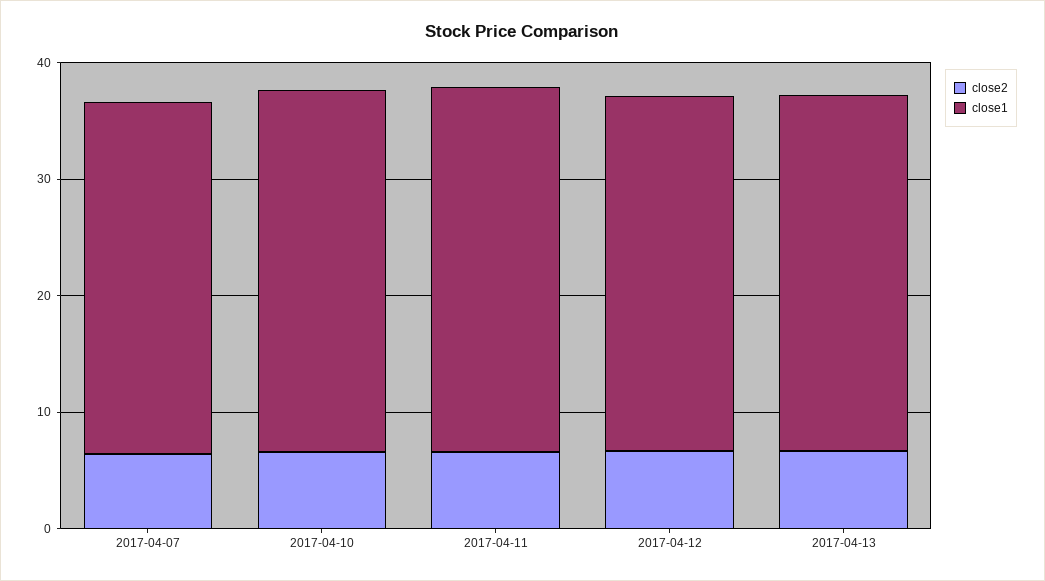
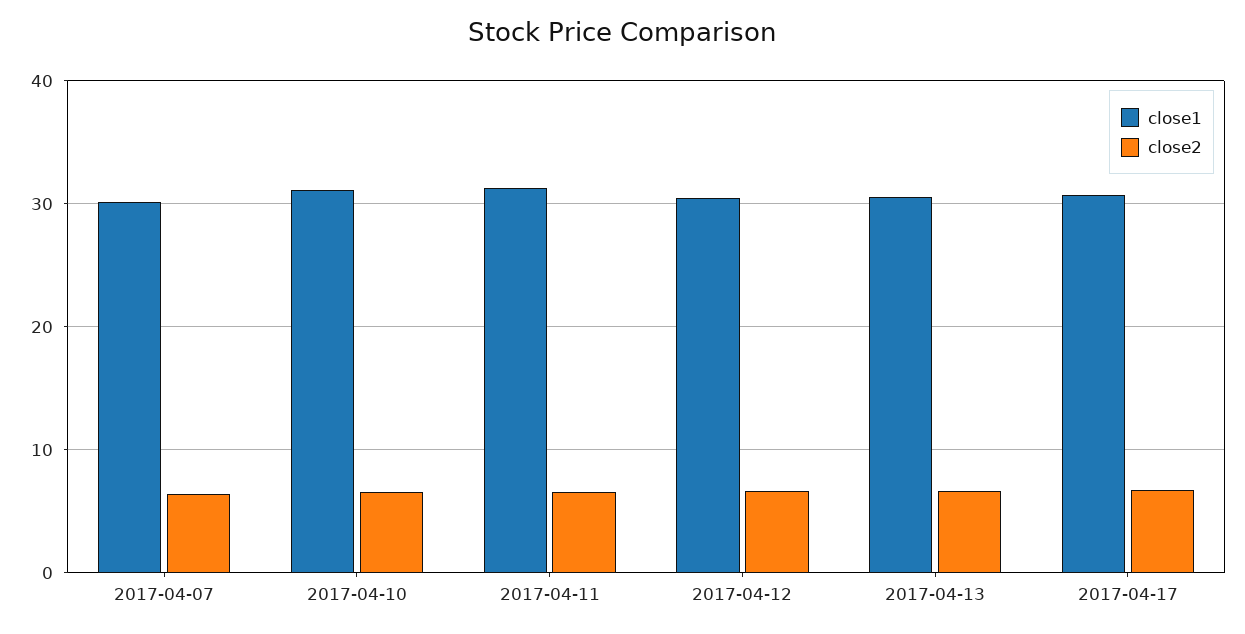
close1, 2017-04-17: none -> 31
close2, 2017-04-17: none -> 7

